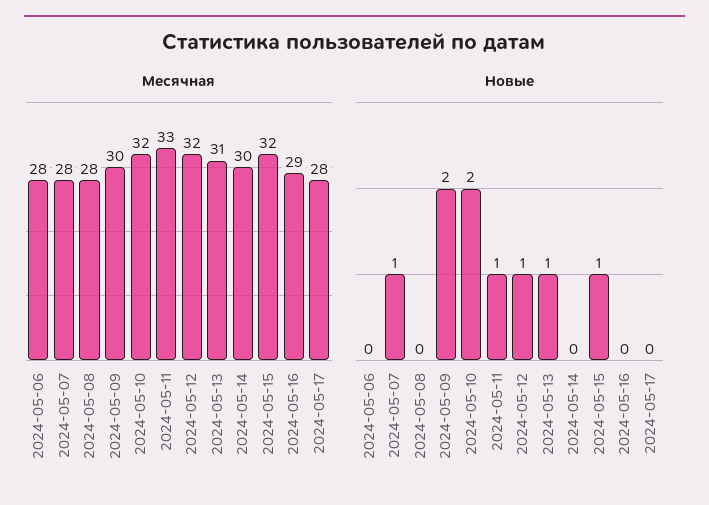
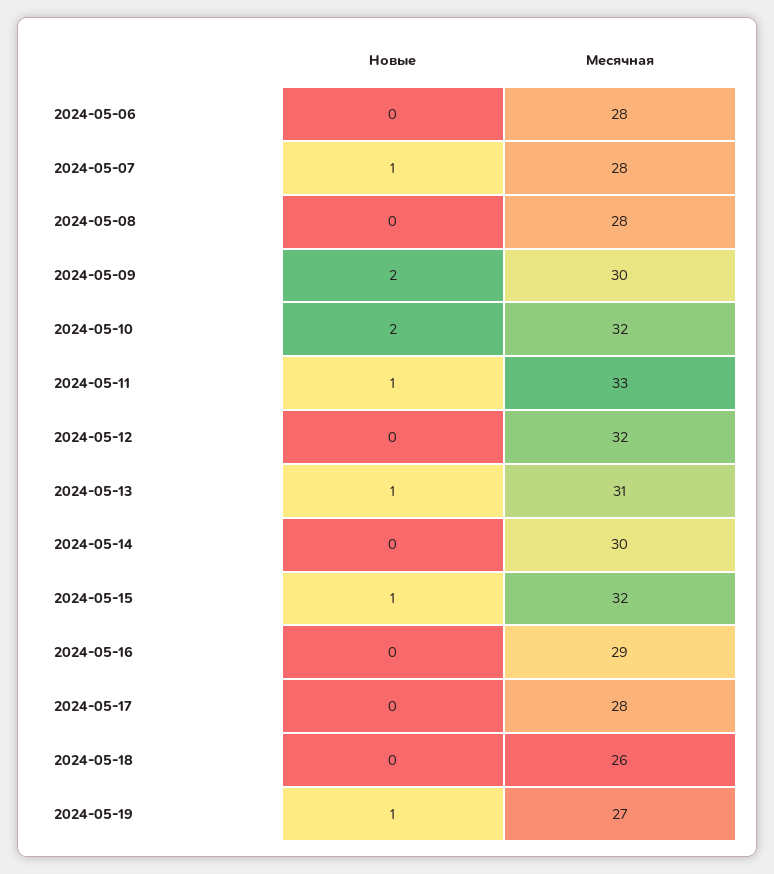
Новые, 2024-05-12: 1 -> 0
Новые, 2024-05-18: none -> 0
Месячная, 2024-05-18: none -> 26
Новые, 2024-05-19: none -> 1
Месячная, 2024-05-19: none -> 27

